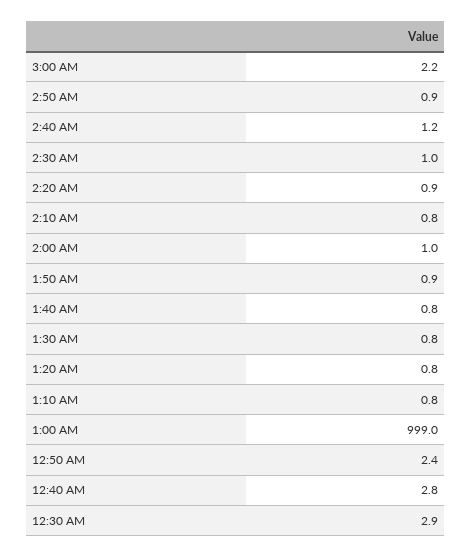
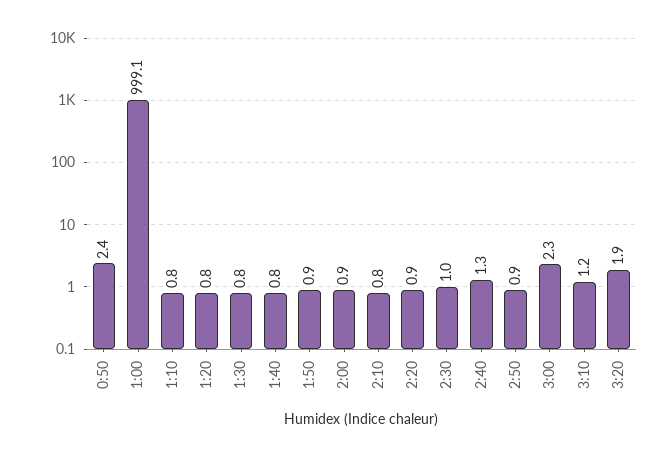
3:00 AM: 2.2 -> 2.3
2:40 AM: 1.2 -> 1.3
2:00 AM: 1 -> 0.9
1:00 AM: 999 -> 999.1
12:40 AM: 2.8 -> none
12:30 AM: 2.9 -> none
3:10: none -> 1.2
3:20: none -> 1.9

